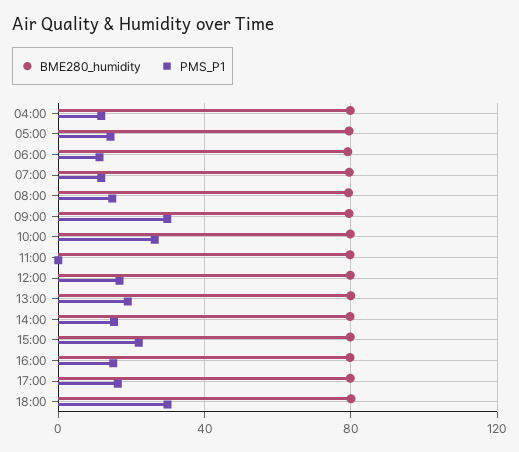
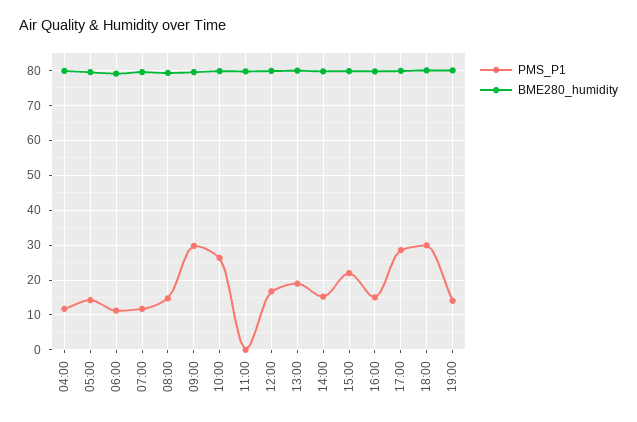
PMS_P1, 17:00: 15 -> 28
PMS_P1, 19:00: none -> 14
BME280_humidity, 19:00: none -> 80

